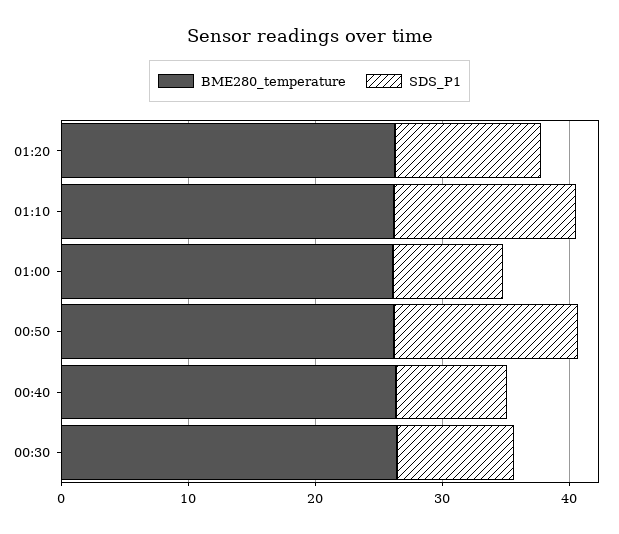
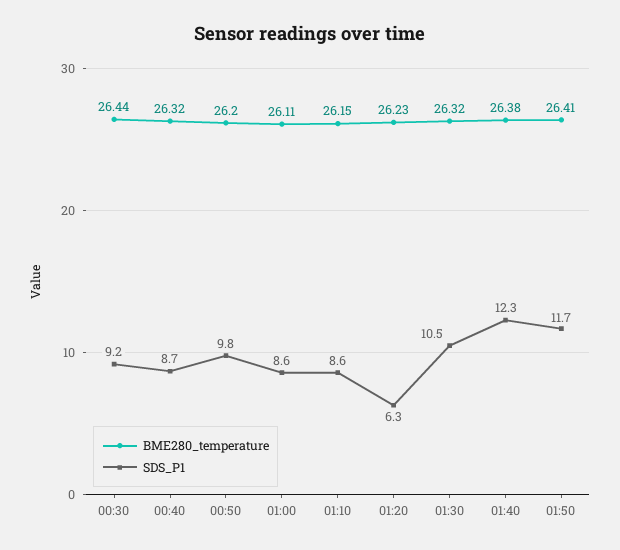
SDS_P1, 01:20: 12 -> 6.3
SDS_P1, 01:10: 14 -> 8.6
SDS_P1, 00:50: 14 -> 9.8
BME280_temperature, 01:30: none -> 26.32
SDS_P1, 01:30: none -> 10.5
BME280_temperature, 01:40: none -> 26.38
SDS_P1, 01:40: none -> 12.3
BME280_temperature, 01:50: none -> 26.41
SDS_P1, 01:50: none -> 11.7

